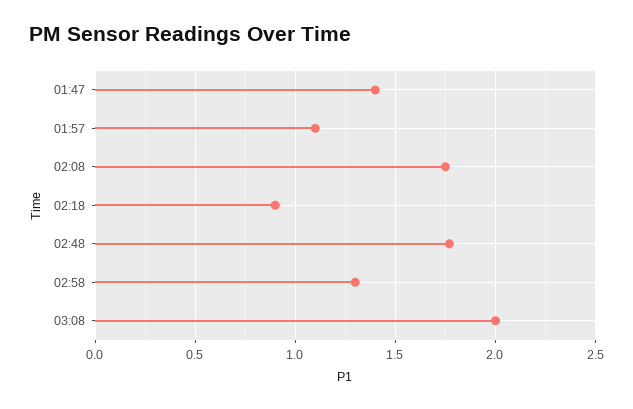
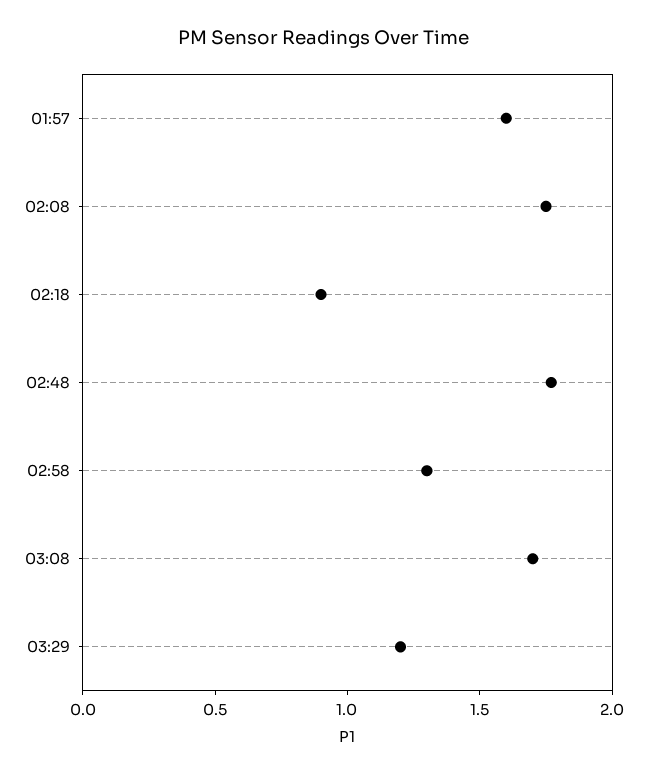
01:47: 1.4 -> none
01:57: 1.1 -> 1.6
03:08: 2 -> 1.7
03:29: none -> 1.2

